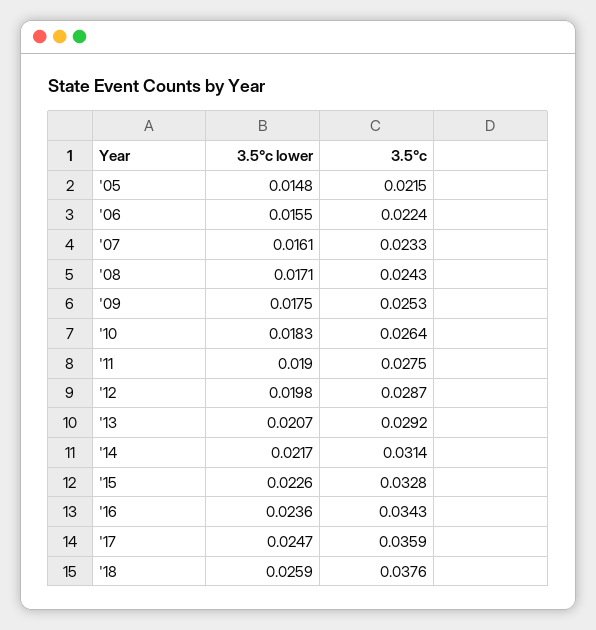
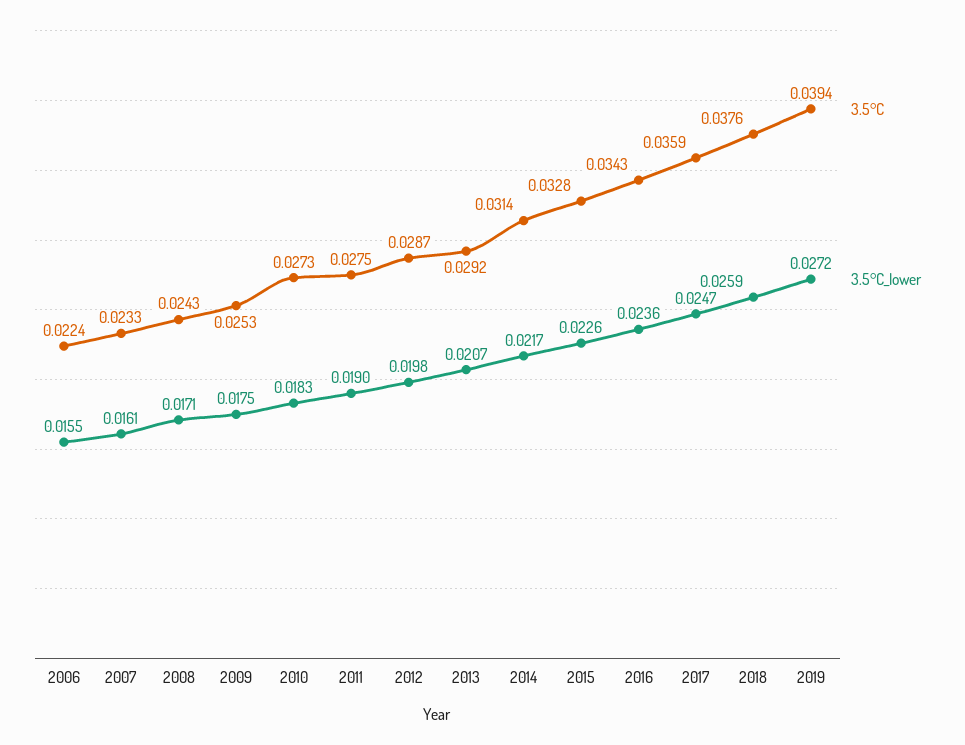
3.5°c lower, '05: 0.0148 -> none
3.5°c, '05: 0.0215 -> none
3.5°c, '10: 0.0264 -> 0.0273
3.5°c, 2019: none -> 0.0394
3.5°c lower, 2019: none -> 0.0272

